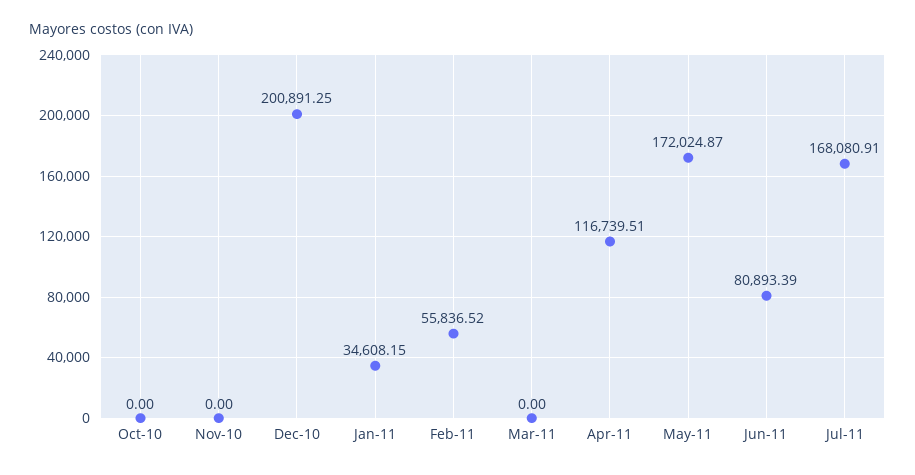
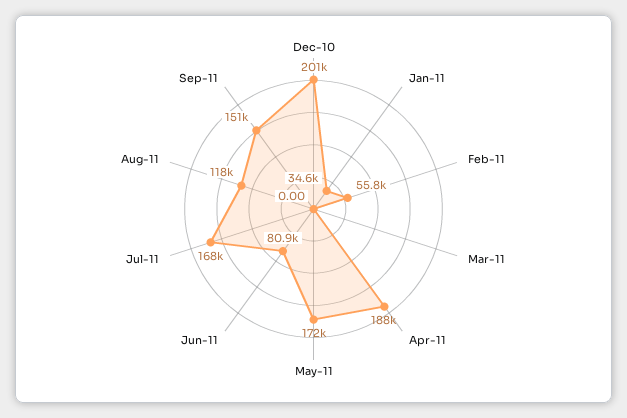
Oct-10: 0 -> none
Nov-10: 0 -> none
Apr-11: 116739.51 -> 188000
Aug-11: none -> 118000
Sep-11: none -> 151000

